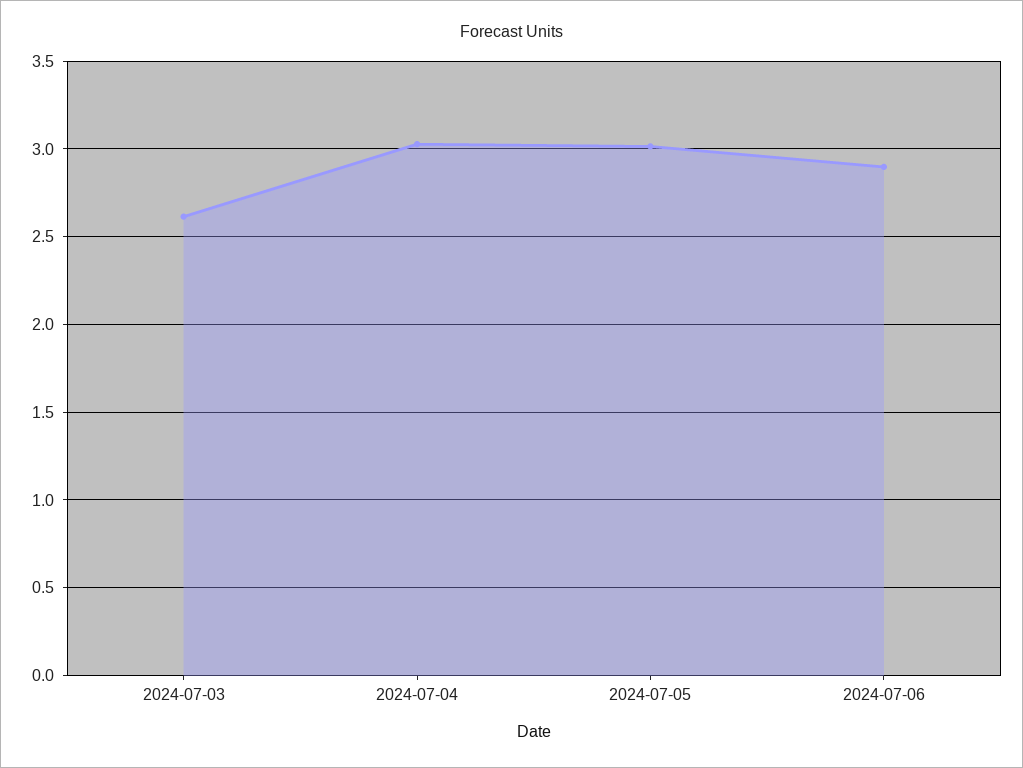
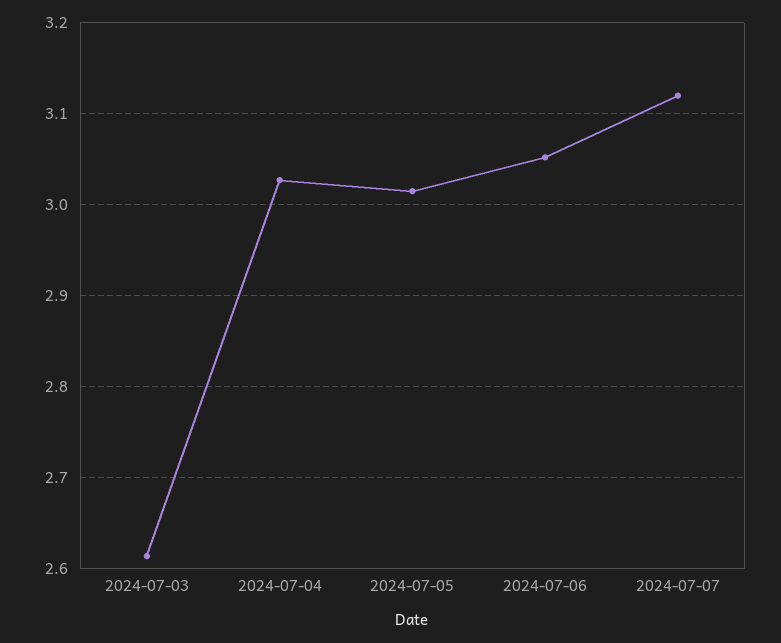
2024-07-06: 2.9 -> 3.05
2024-07-07: none -> 3.12

